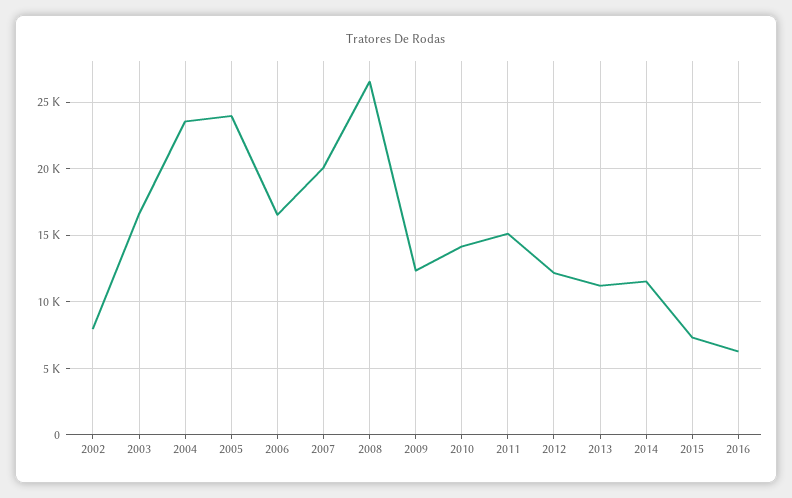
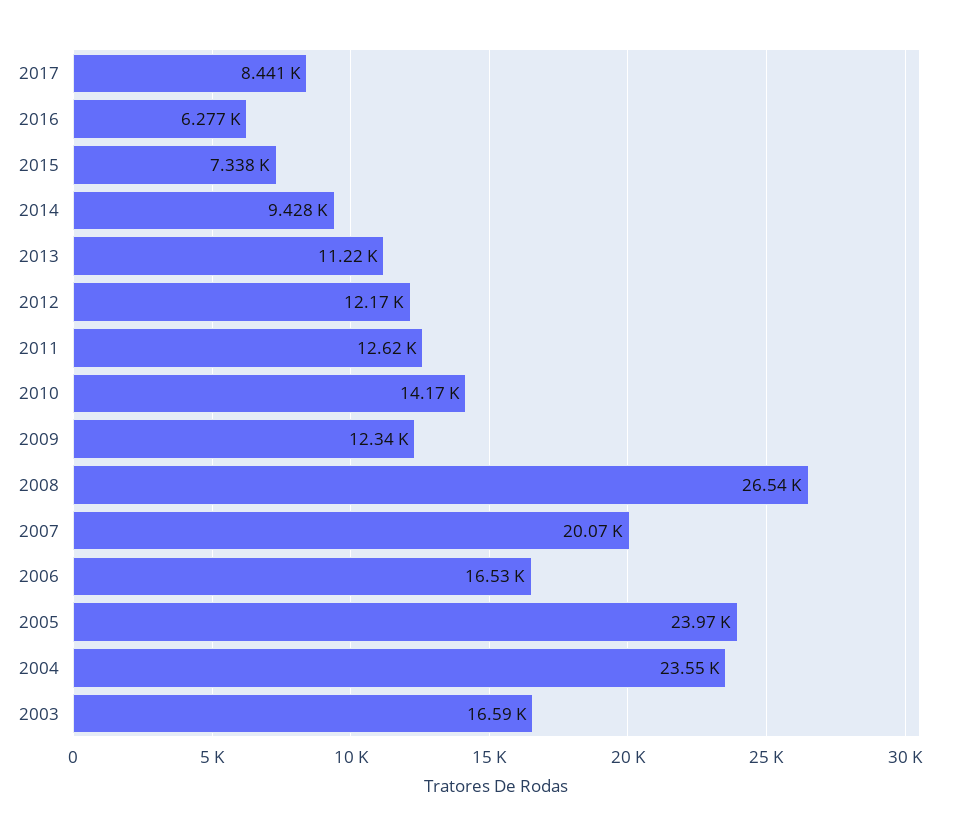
2002: 8000 -> none
2011: 15000 -> 12620
2014: 11500 -> 9428
2017: none -> 8441

